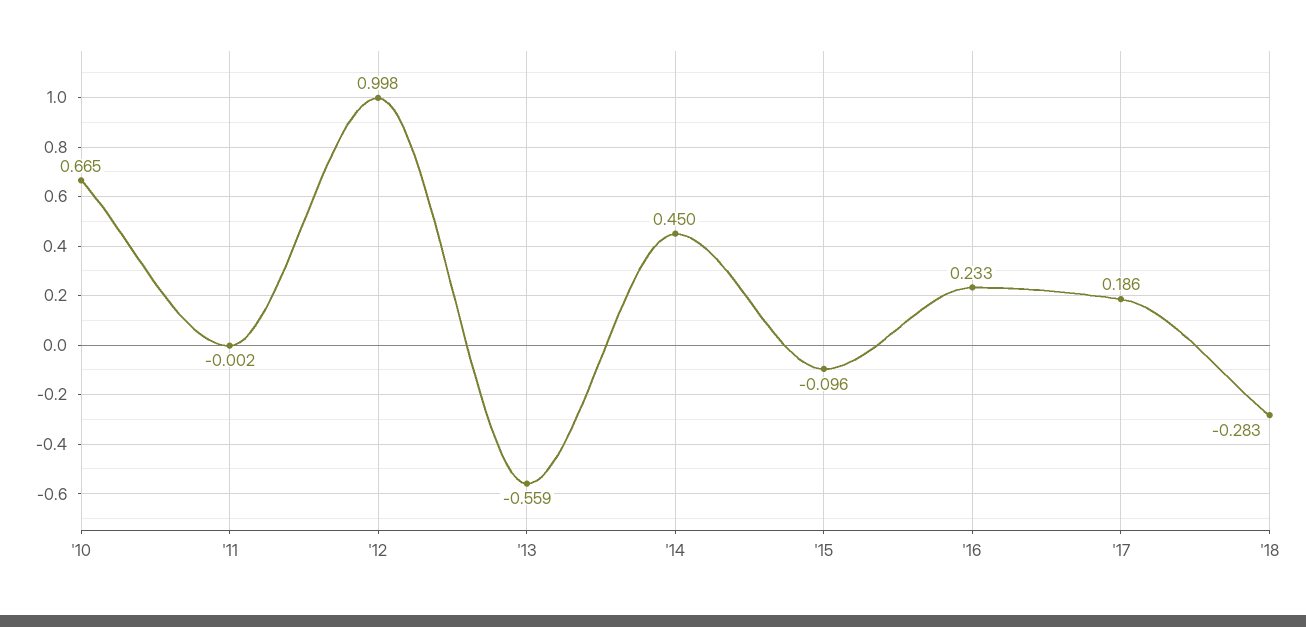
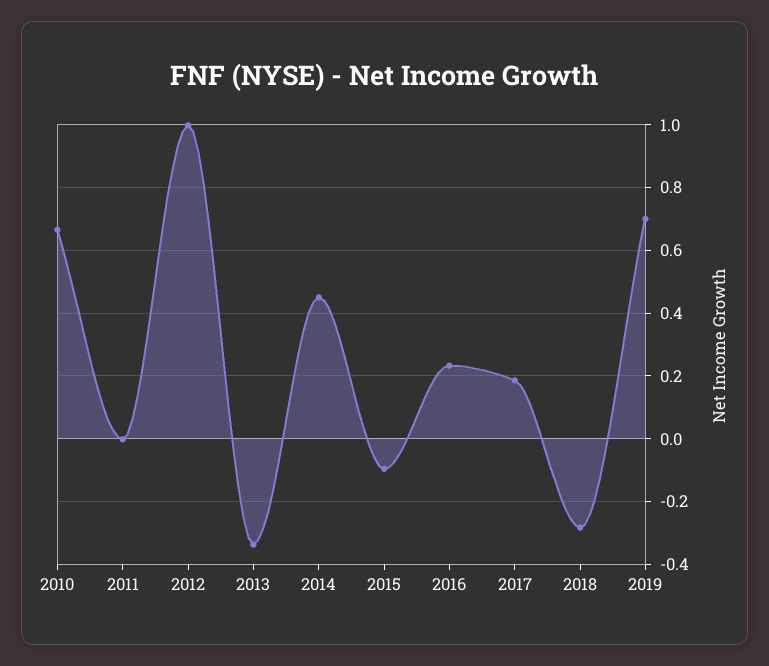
'13: -0.559 -> -0.34
2019: none -> 0.7

